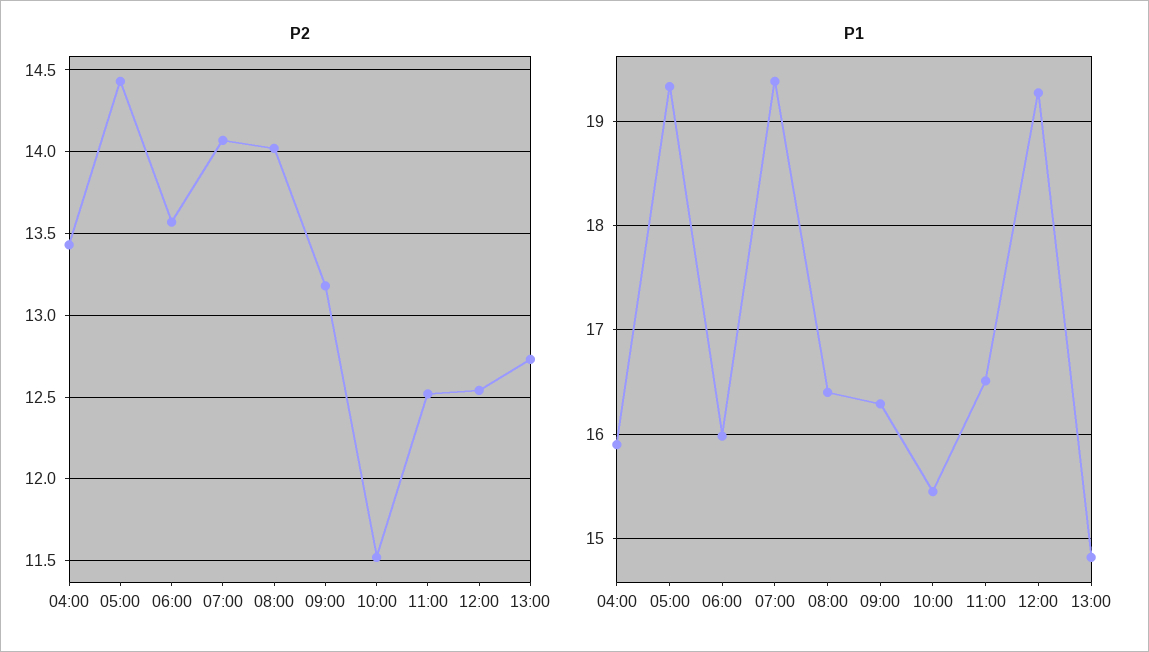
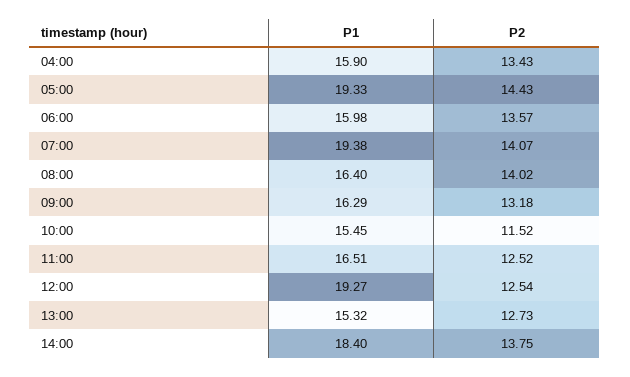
P1, 13:00: 14.8 -> 15.32
P1, 14:00: none -> 18.4
P2, 14:00: none -> 13.75

